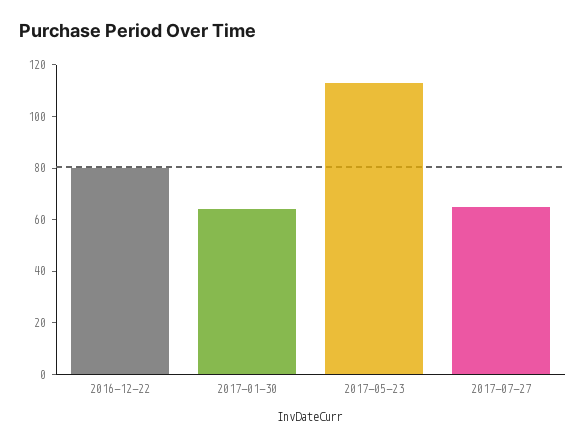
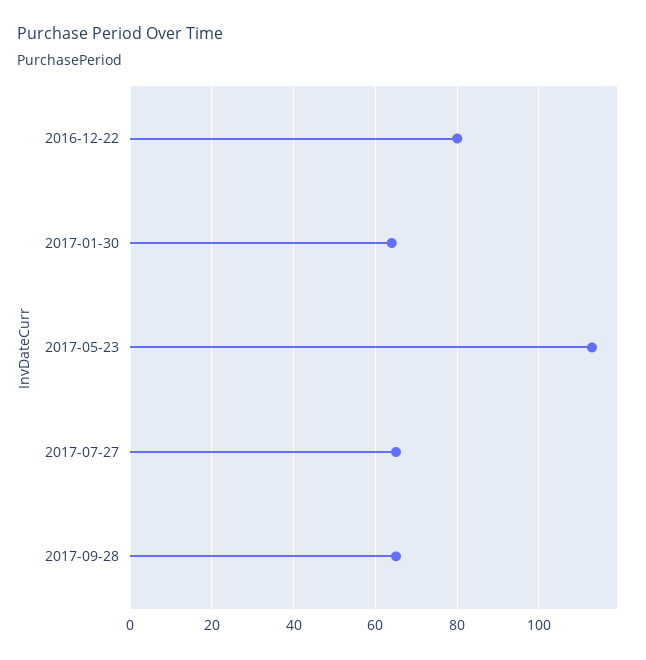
2017-09-28: none -> 65

